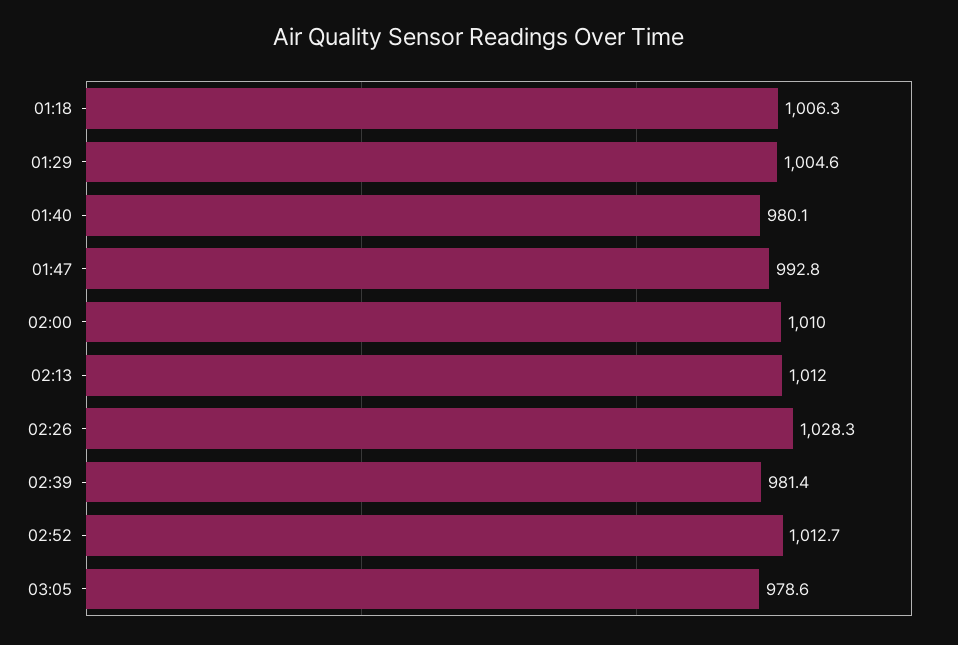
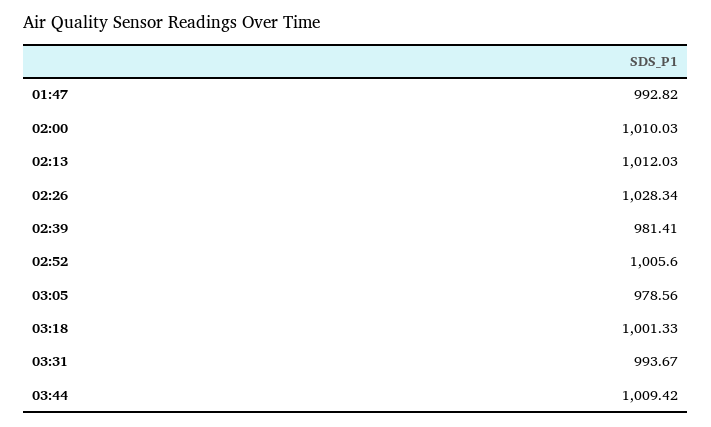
01:18: 1006.3 -> none
01:29: 1004.6 -> none
01:40: 980.1 -> none
02:52: 1012.7 -> 1005.6
03:18: none -> 1001.33
03:31: none -> 993.67
03:44: none -> 1009.42

